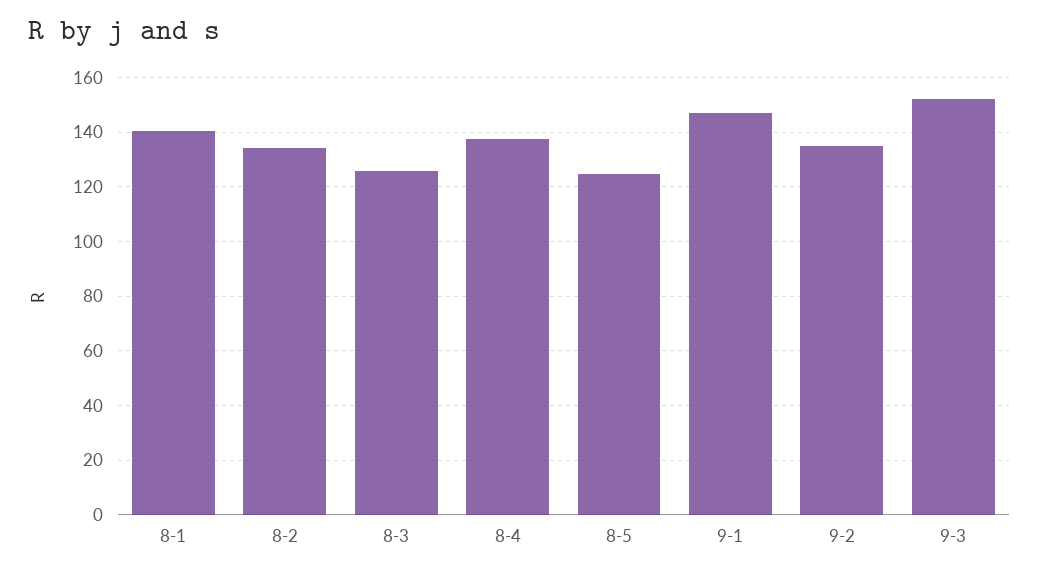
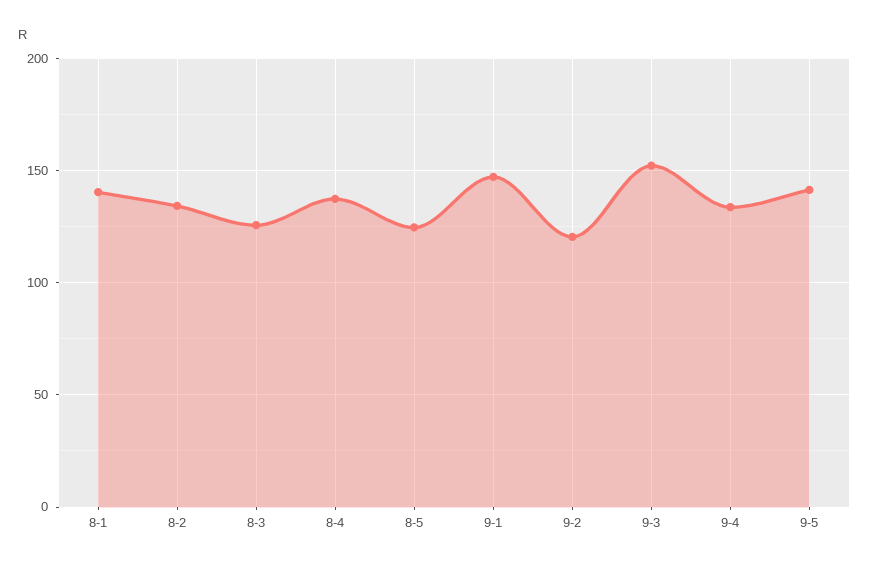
9-2: 135 -> 120
9-4: none -> 135
9-5: none -> 140

